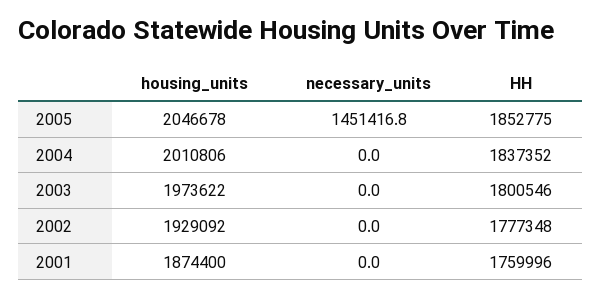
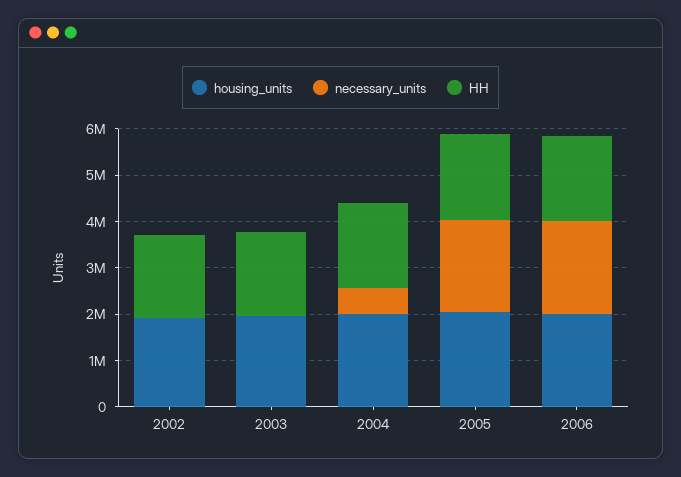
necessary_units, 2005: 1451416.8 -> 2000000
necessary_units, 2004: 0 -> 600000
housing_units, 2001: 1874400 -> none
necessary_units, 2001: 0 -> none
HH, 2001: 1759996 -> none
housing_units, 2006: none -> 2000000
necessary_units, 2006: none -> 2000000
HH, 2006: none -> 1800000

